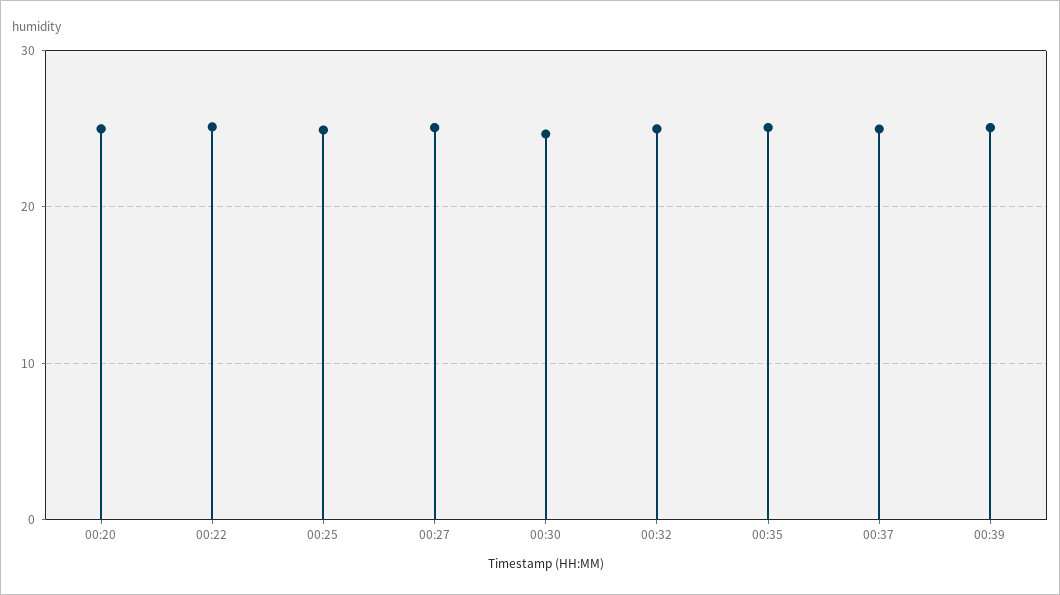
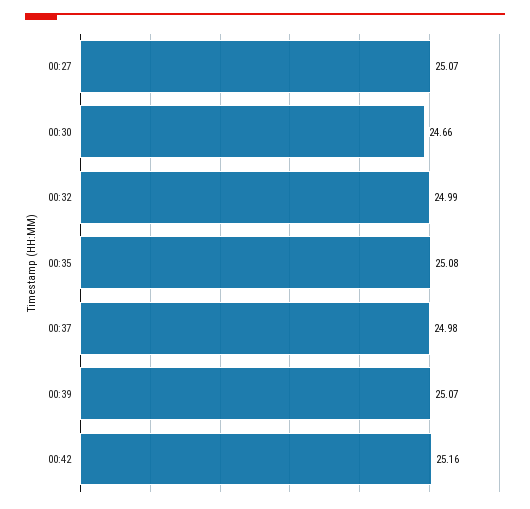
00:20: 25 -> none
00:22: 25 -> none
00:25: 25 -> none
00:42: none -> 25.16

